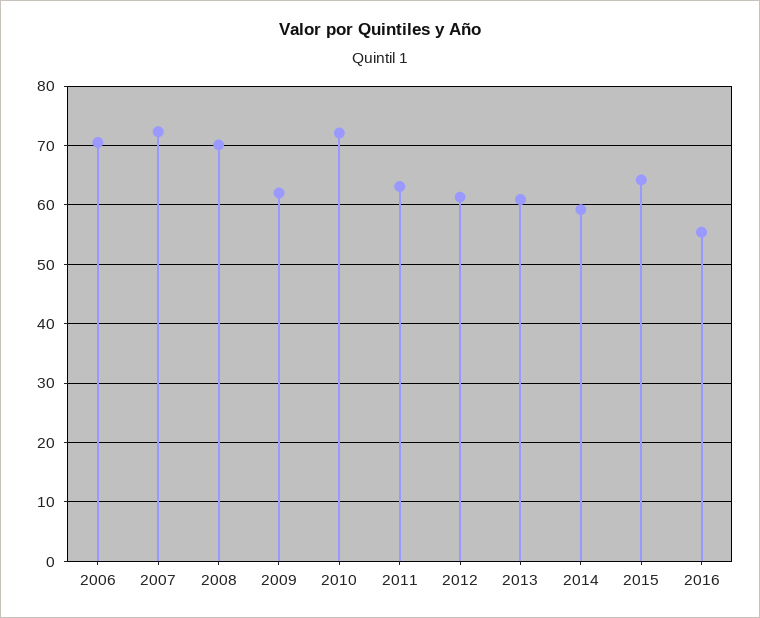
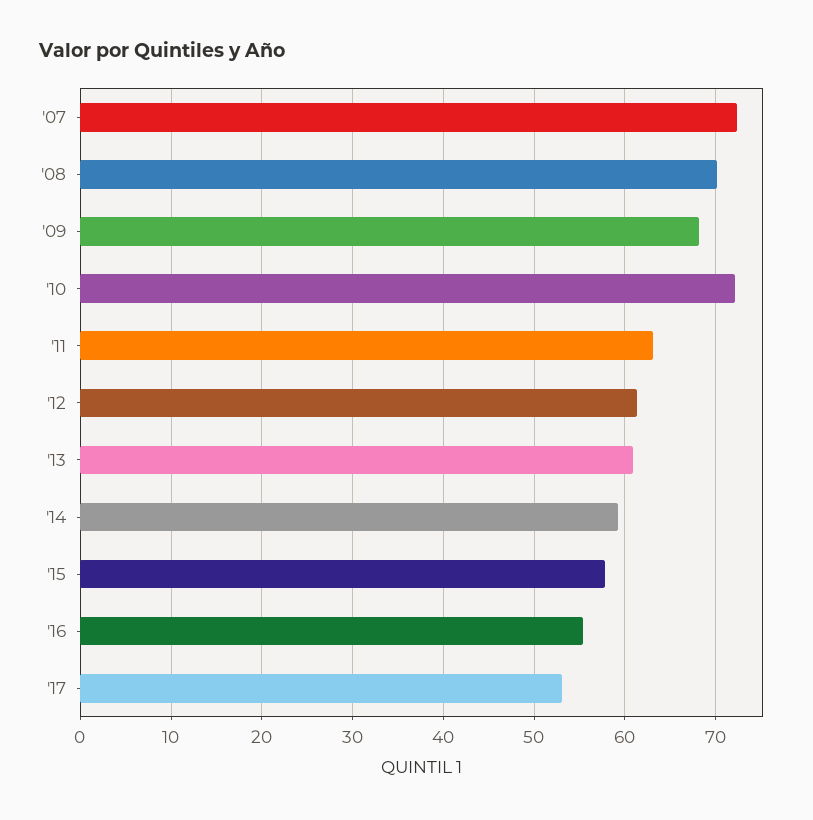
2006: 70 -> none
2009: 62 -> 68
2015: 64 -> 58
'17: none -> 53

